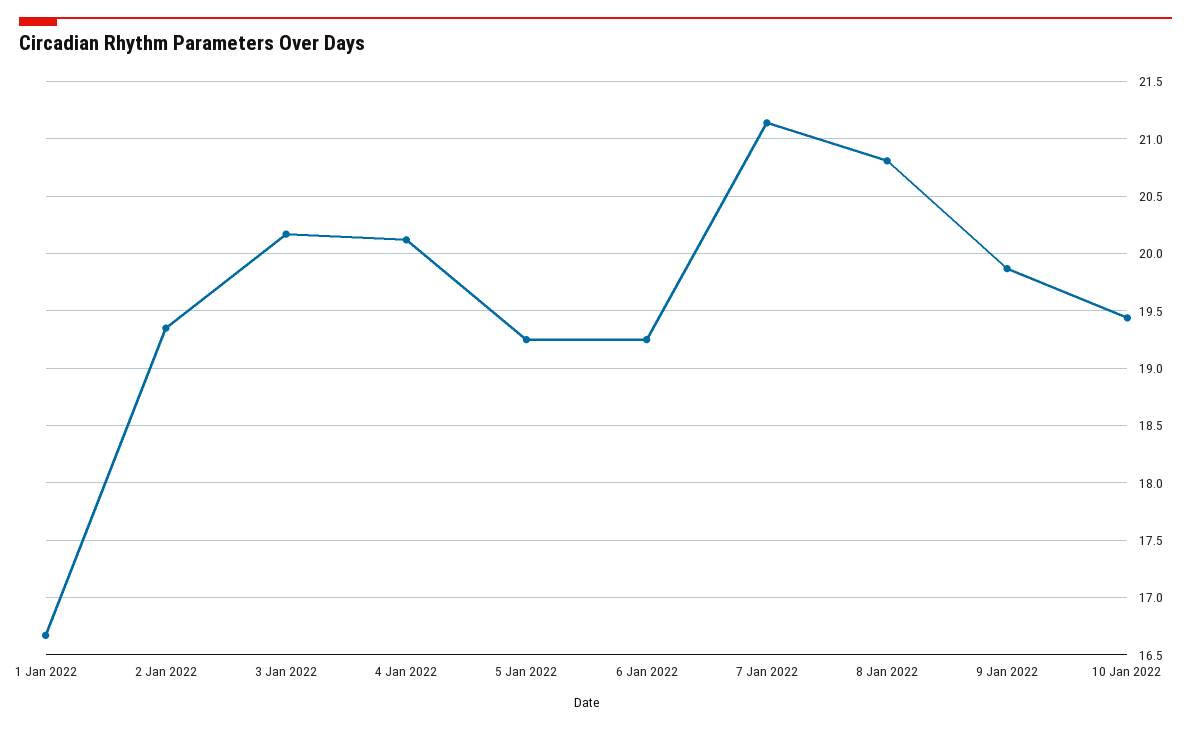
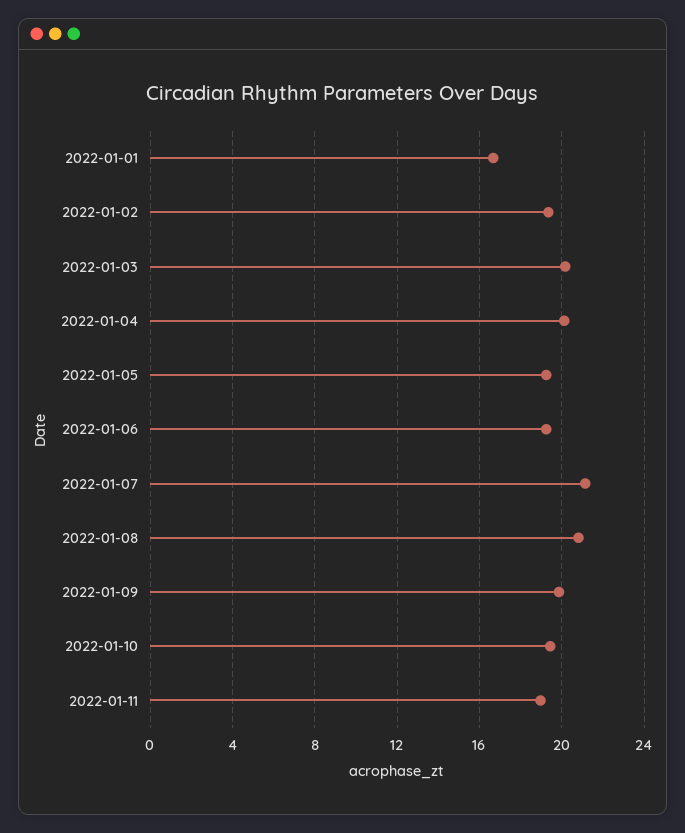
2022-01-11: none -> 19

